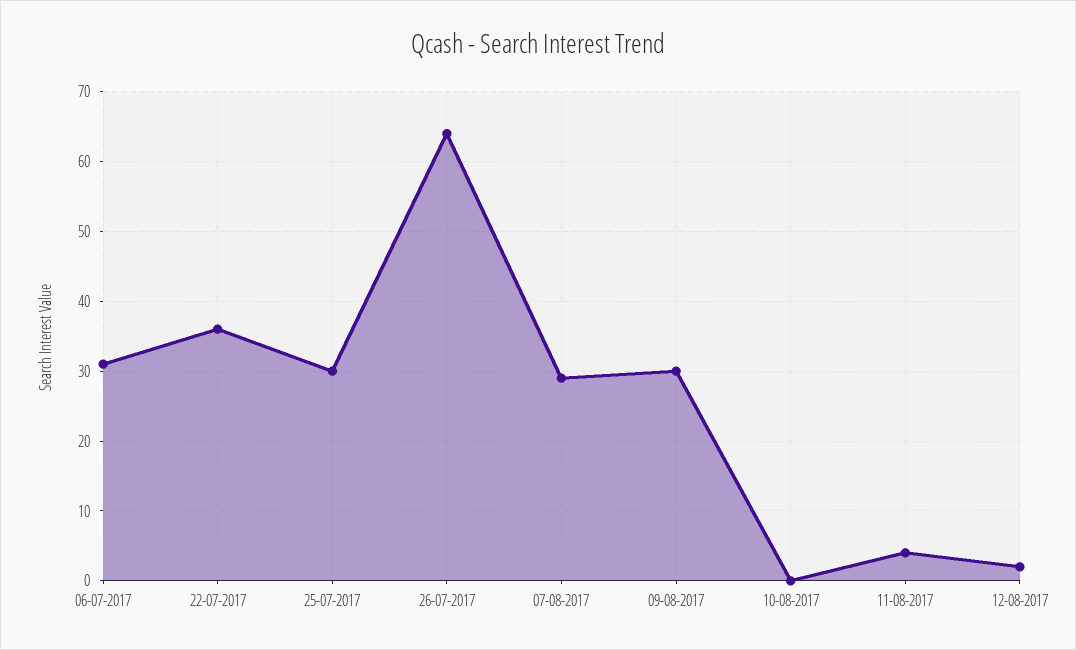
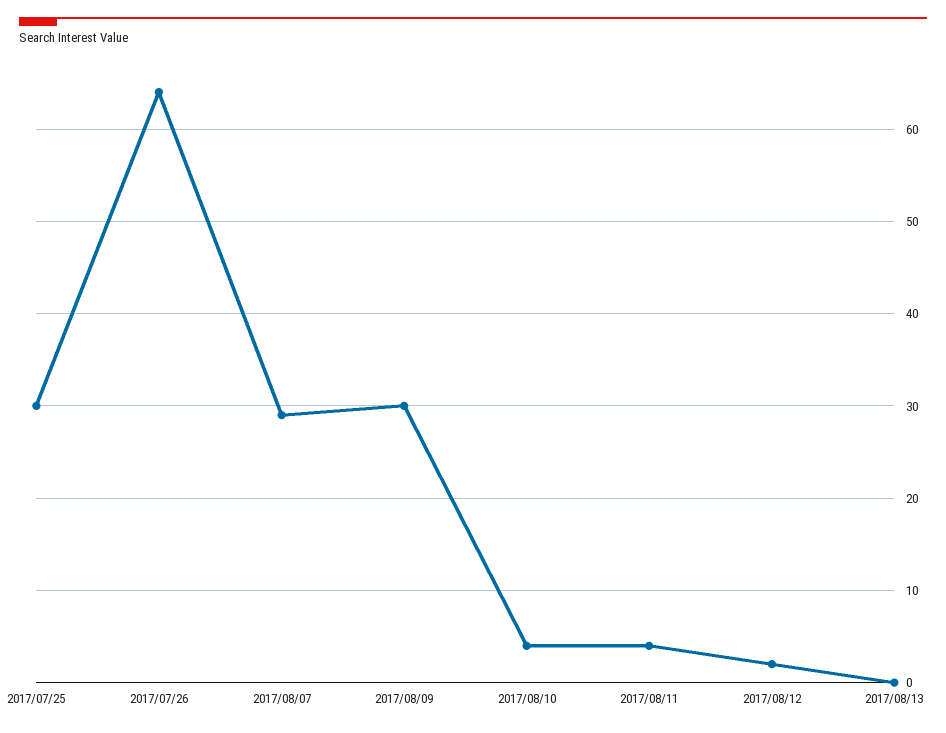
06-07-2017: 31 -> none
22-07-2017: 36 -> none
10-08-2017: 0 -> 4
2017/08/13: none -> 0

